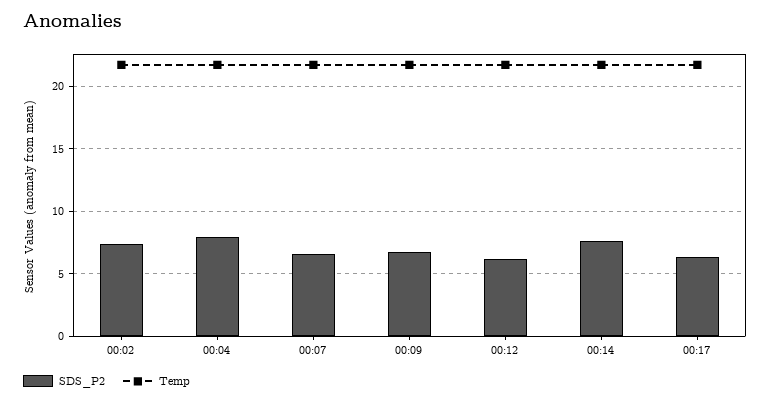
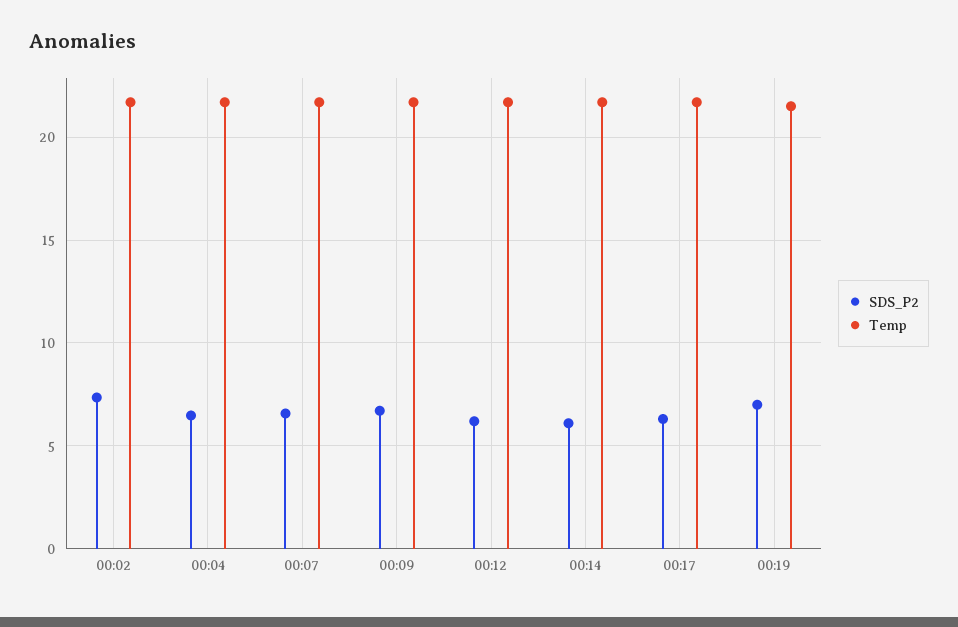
SDS_P2, 00:04: 8 -> 6.5
SDS_P2, 00:14: 7.5 -> 6
SDS_P2, 00:19: none -> 7
Temp, 00:19: none -> 21.5

